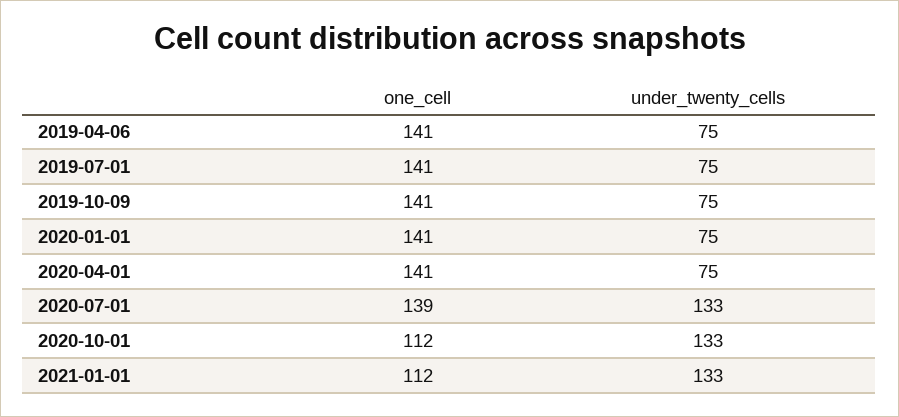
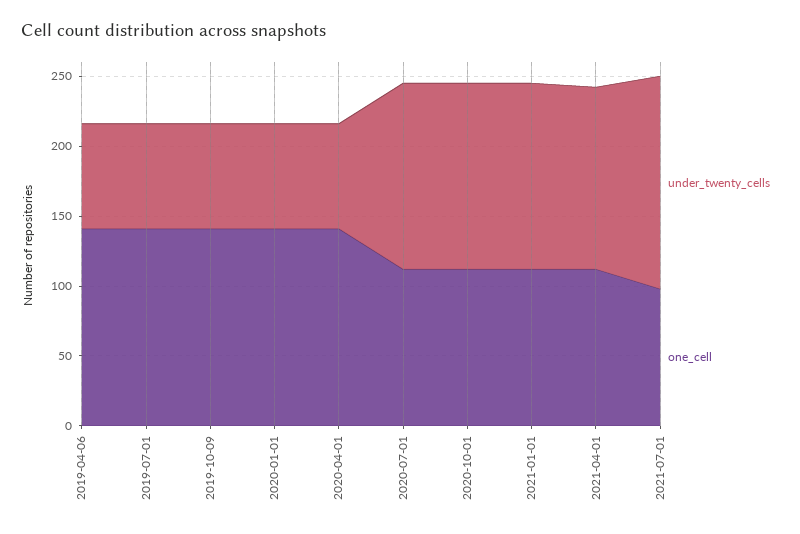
one_cell, 2020-07-01: 139 -> 110
under_twenty_cells, 2021-04-01: none -> 130
one_cell, 2021-04-01: none -> 110
under_twenty_cells, 2021-07-01: none -> 150
one_cell, 2021-07-01: none -> 100

